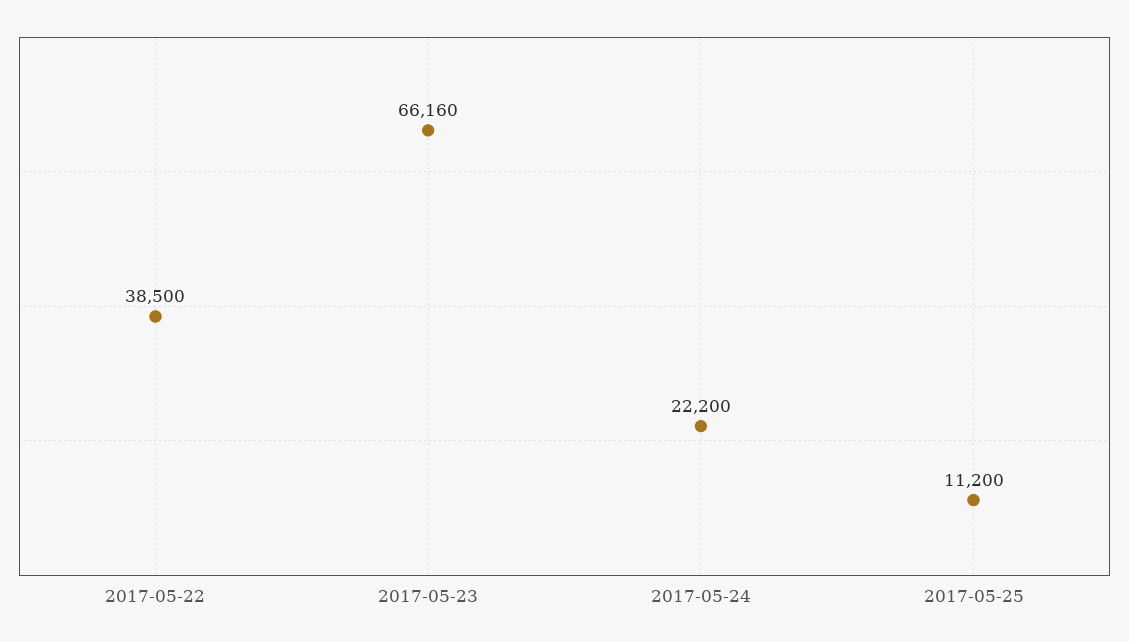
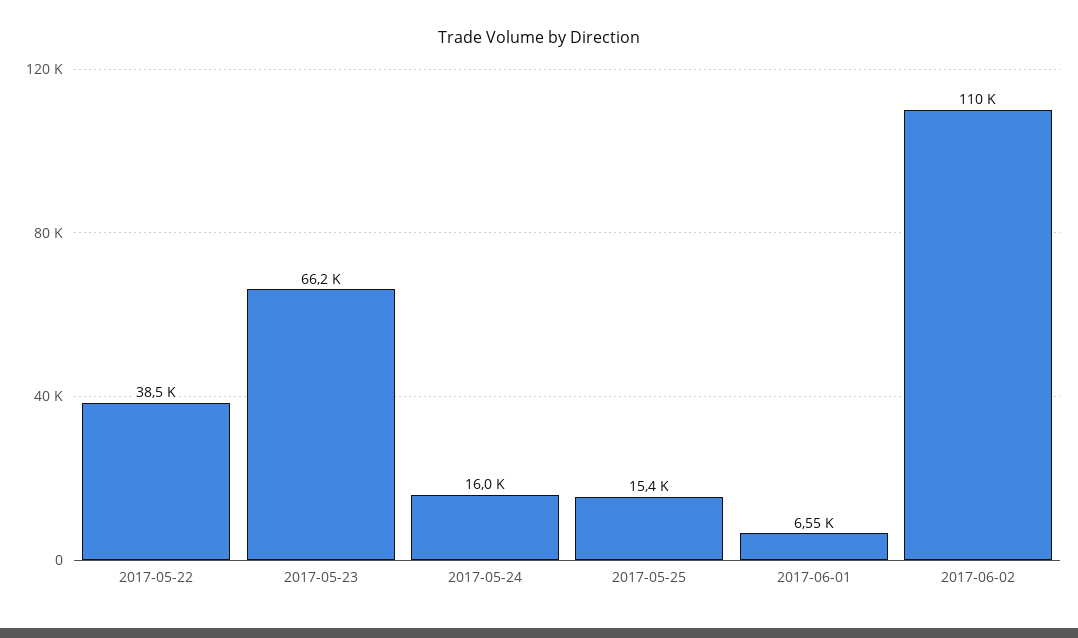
2017-05-24: 22200 -> 16000
2017-05-25: 11200 -> 15400
2017-06-01: none -> 6550
2017-06-02: none -> 110000

